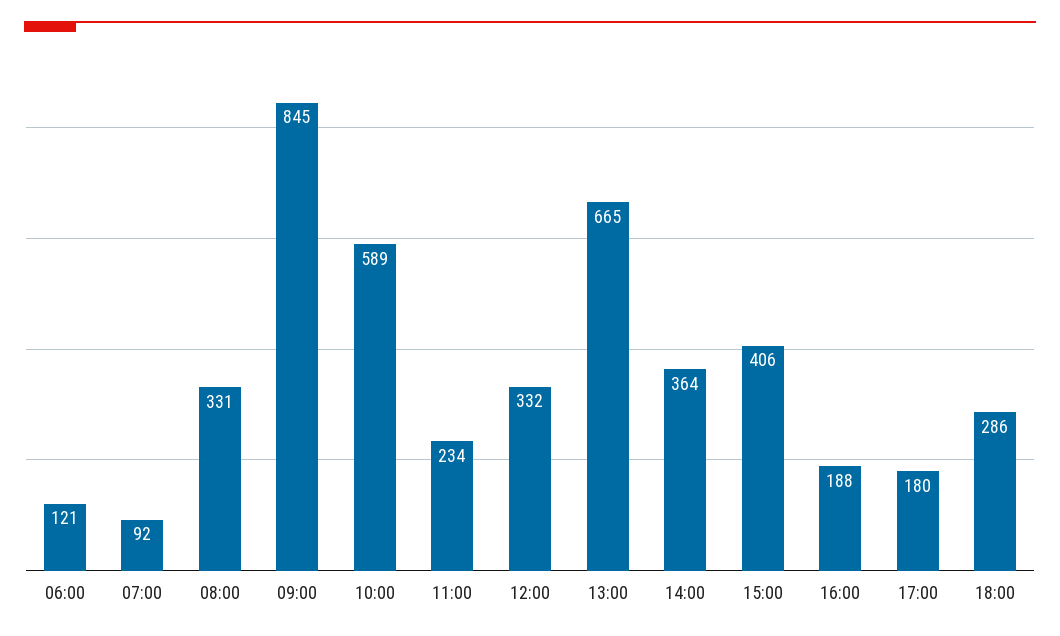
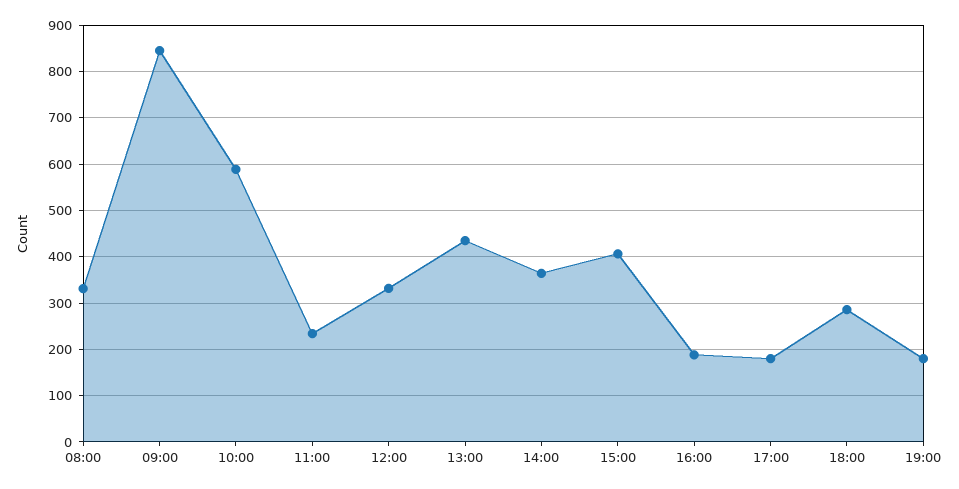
06:00: 121 -> none
07:00: 92 -> none
13:00: 665 -> 440
19:00: none -> 180

